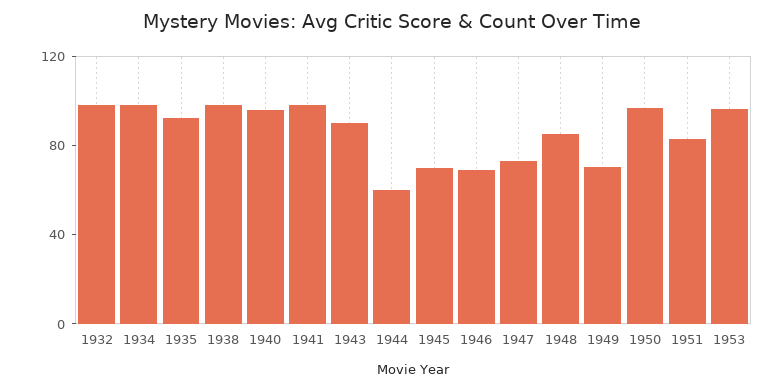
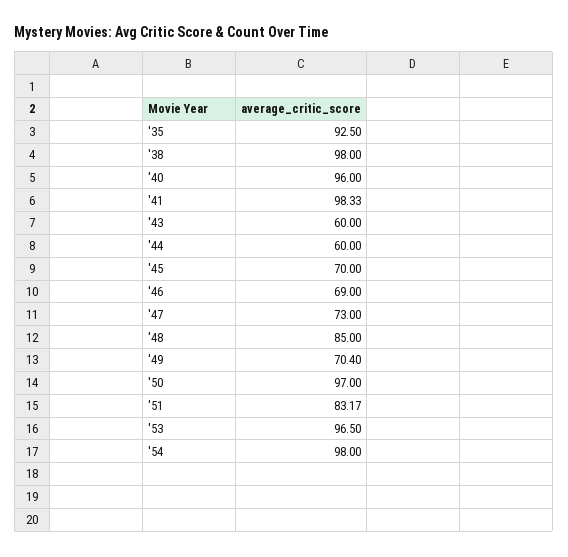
1932: 100 -> none
1934: 100 -> none
1943: 90 -> 60
'54: none -> 98

